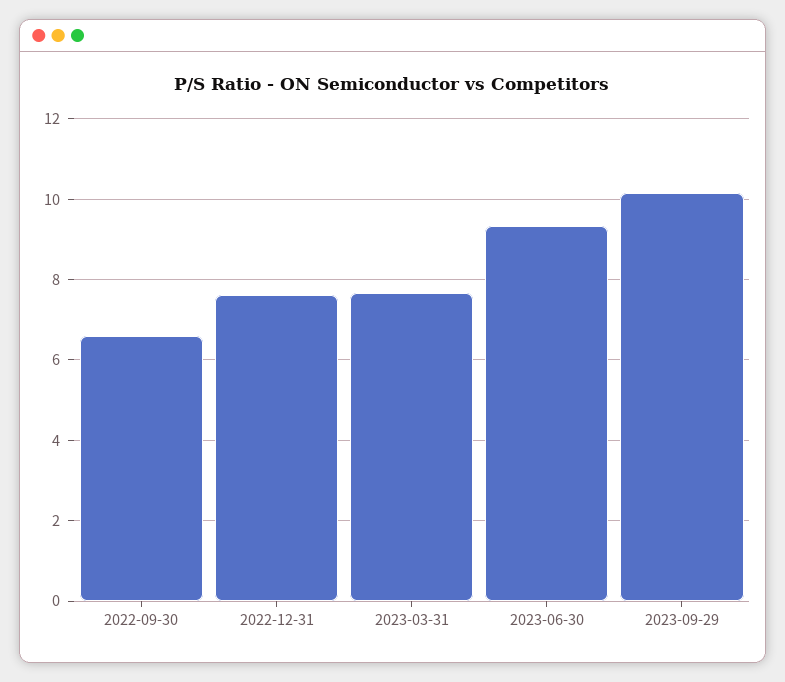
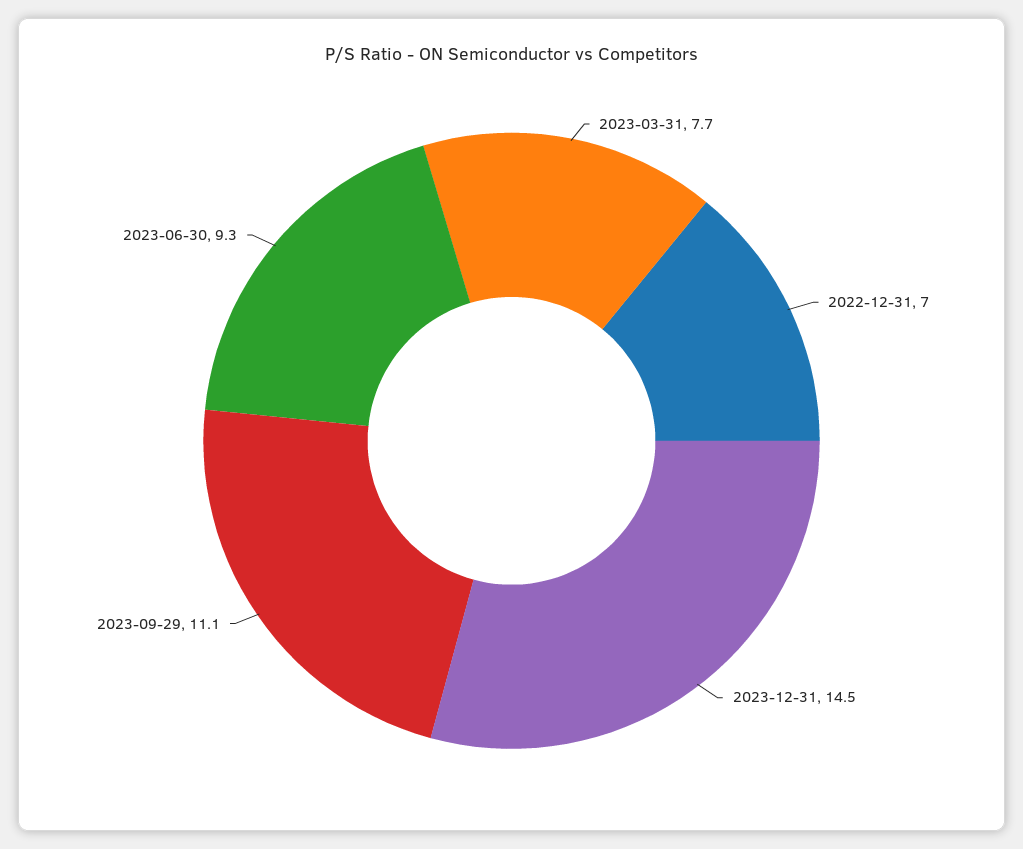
2022-09-30: 6.6 -> none
2022-12-31: 7.6 -> 7
2023-09-29: 10.2 -> 11.1
2023-12-31: none -> 14.5

